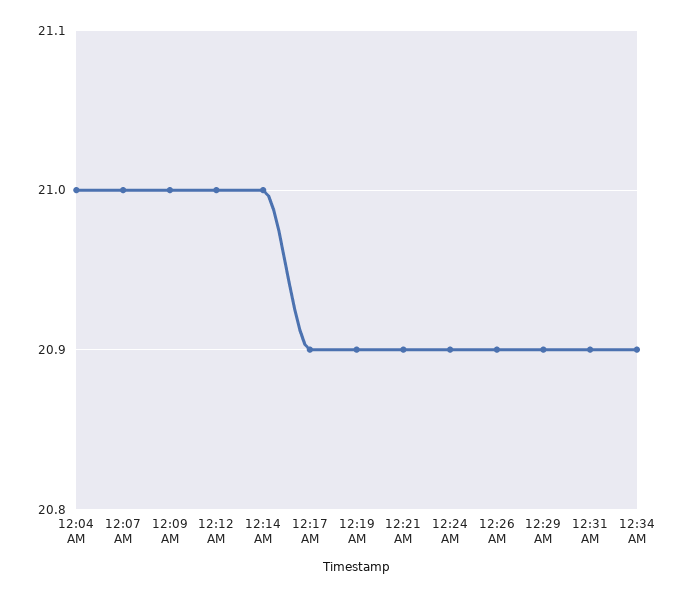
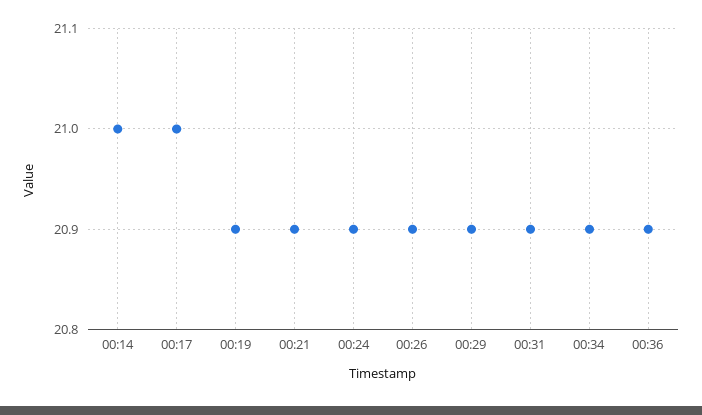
12:04 AM: 21 -> none
12:07 AM: 21 -> none
12:09 AM: 21 -> none
12:12 AM: 21 -> none
12:17 AM: 20.9 -> 21
00:36: none -> 20.9

